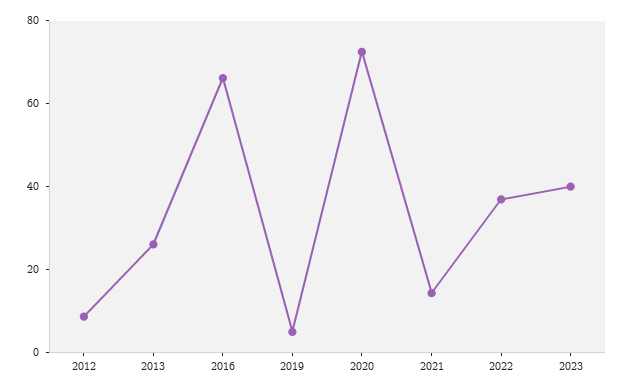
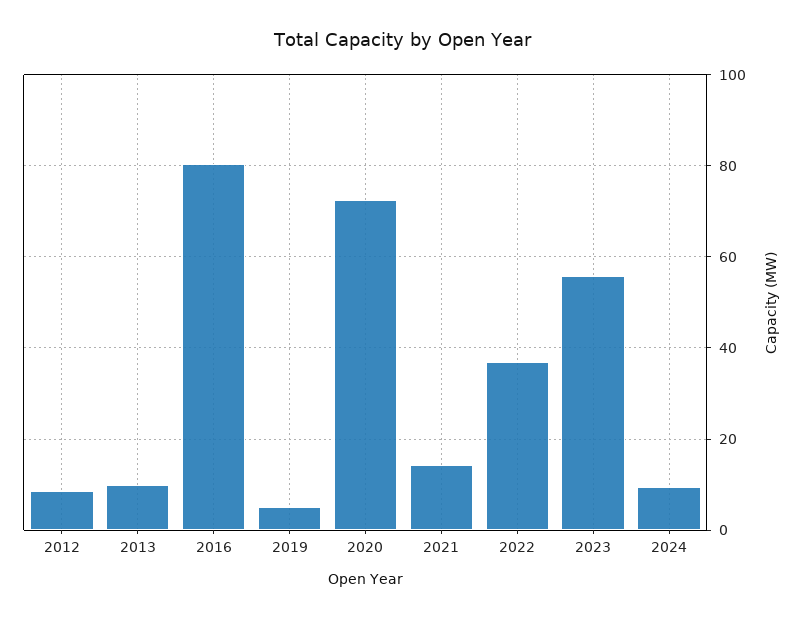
2013: 25 -> 10
2016: 65 -> 80
2023: 40 -> 56
2024: none -> 10

